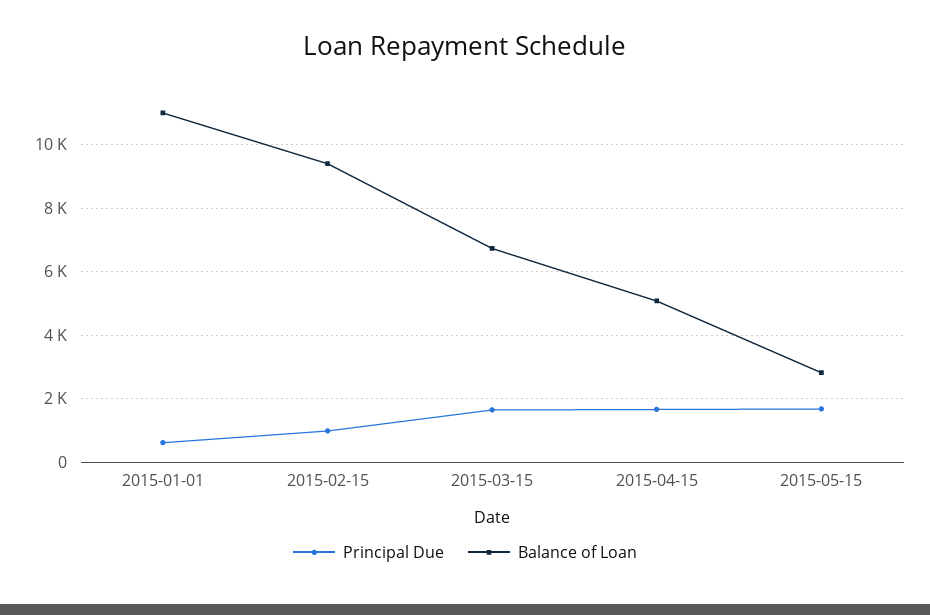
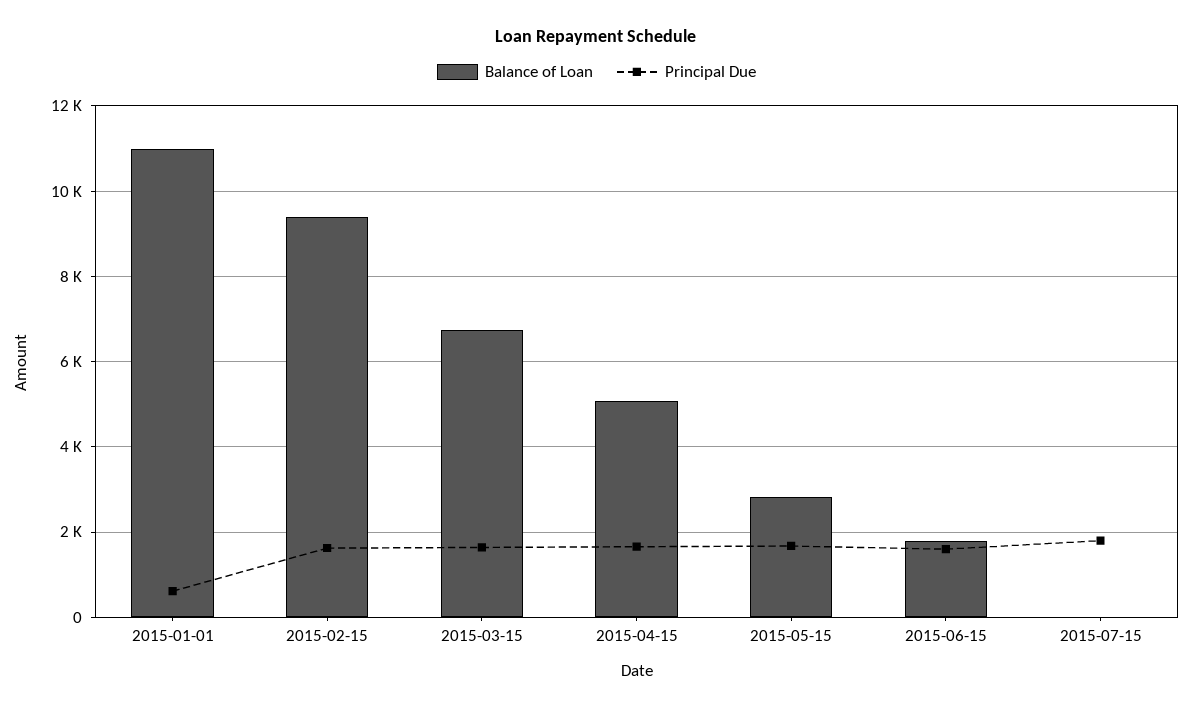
Principal Due, 2015-02-15: 1000 -> 1600
Balance of Loan, 2015-06-15: none -> 1800
Principal Due, 2015-06-15: none -> 1600
Balance of Loan, 2015-07-15: none -> 0
Principal Due, 2015-07-15: none -> 1800

